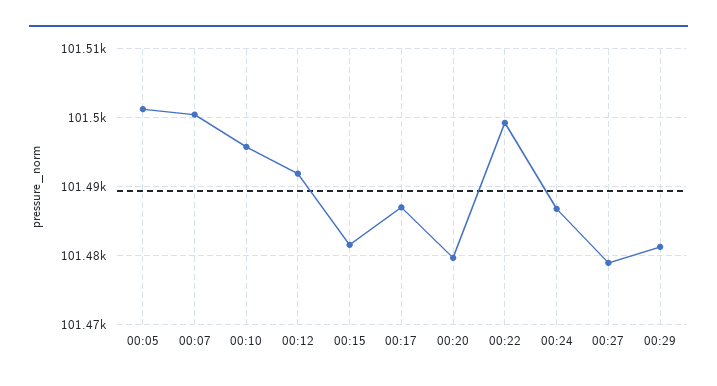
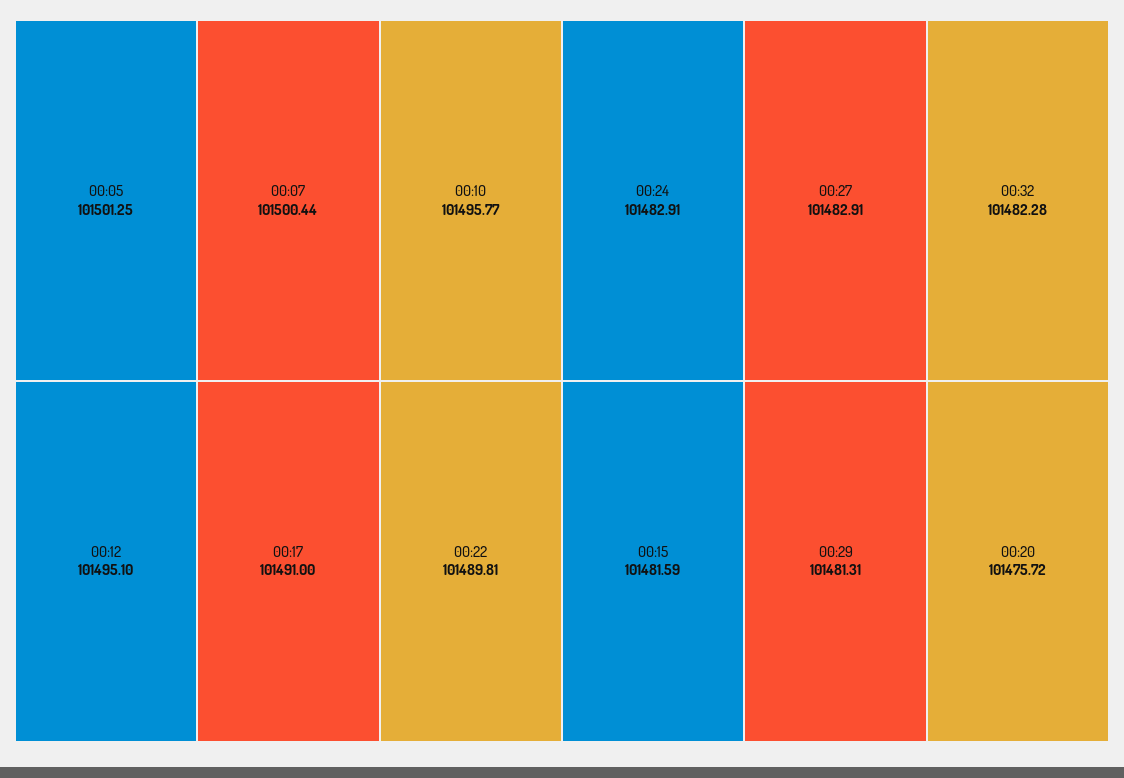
00:12: 101492 -> 101495.1
00:17: 101487 -> 101491
00:20: 101480 -> 101475.72
00:22: 101499 -> 101489.81
00:24: 101487 -> 101482.91
00:27: 101479 -> 101482.91
00:32: none -> 101482.28

